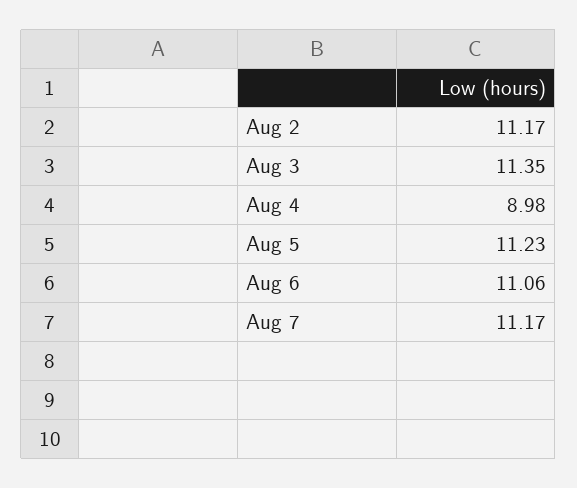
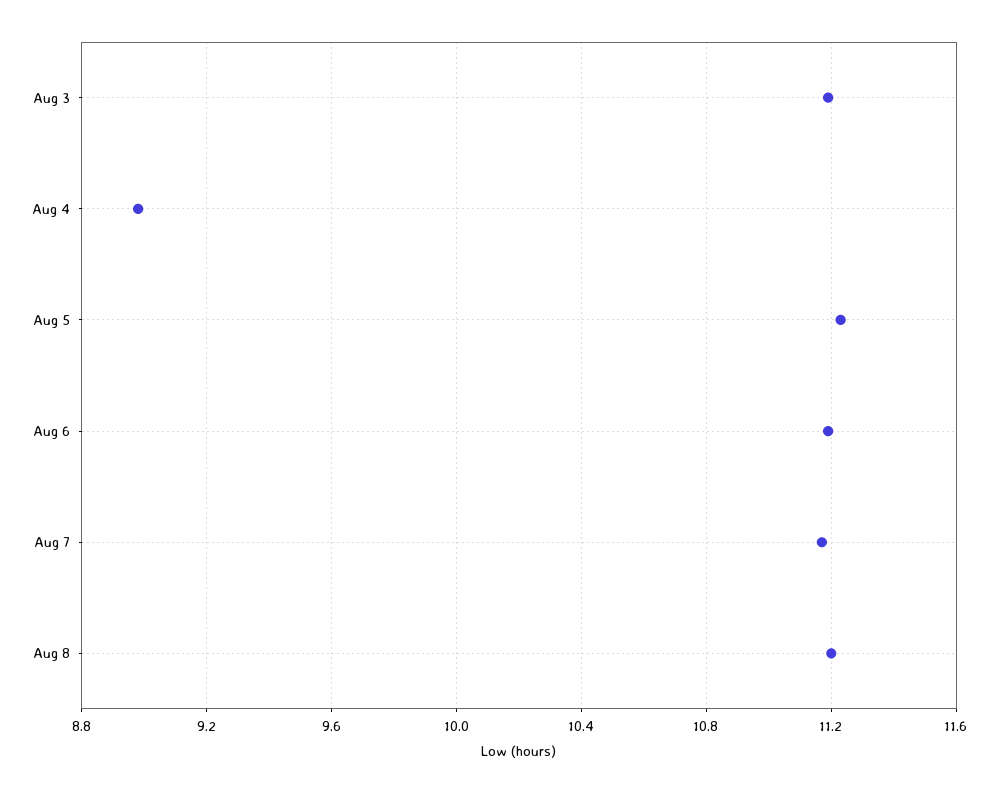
Aug 2: 11.17 -> none
Aug 3: 11.35 -> 11.2
Aug 6: 11.06 -> 11.2
Aug 8: none -> 11.2

